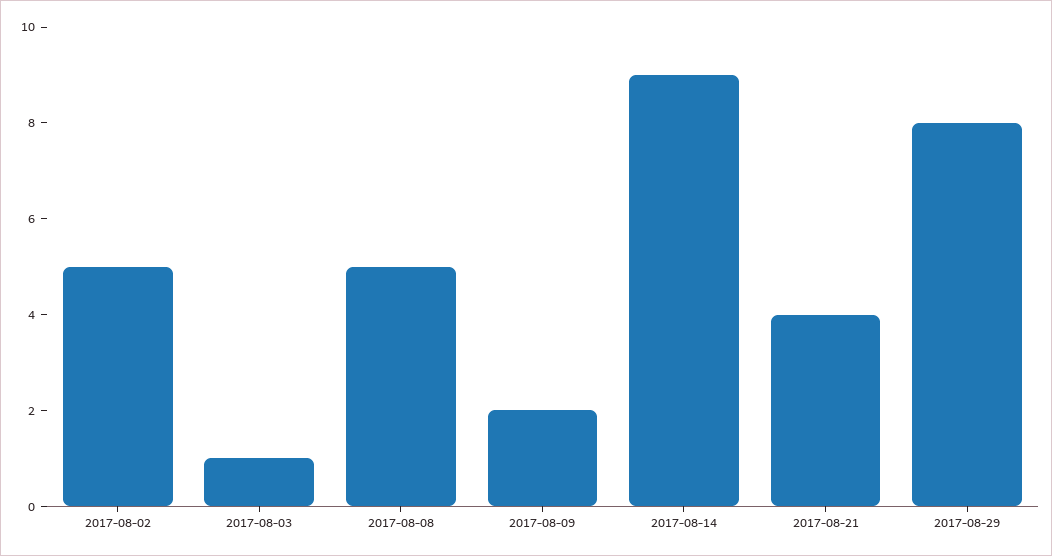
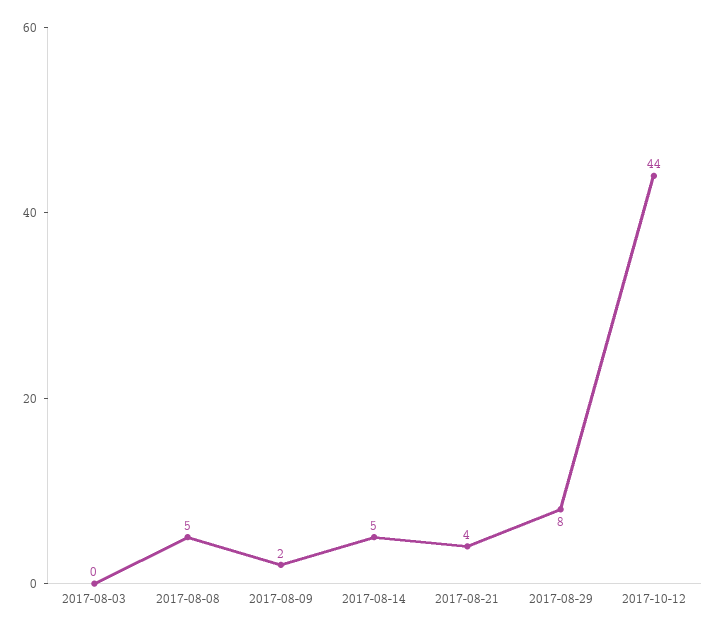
2017-08-02: 5 -> none
2017-08-03: 1 -> 0
2017-08-14: 9 -> 5
2017-10-12: none -> 44

